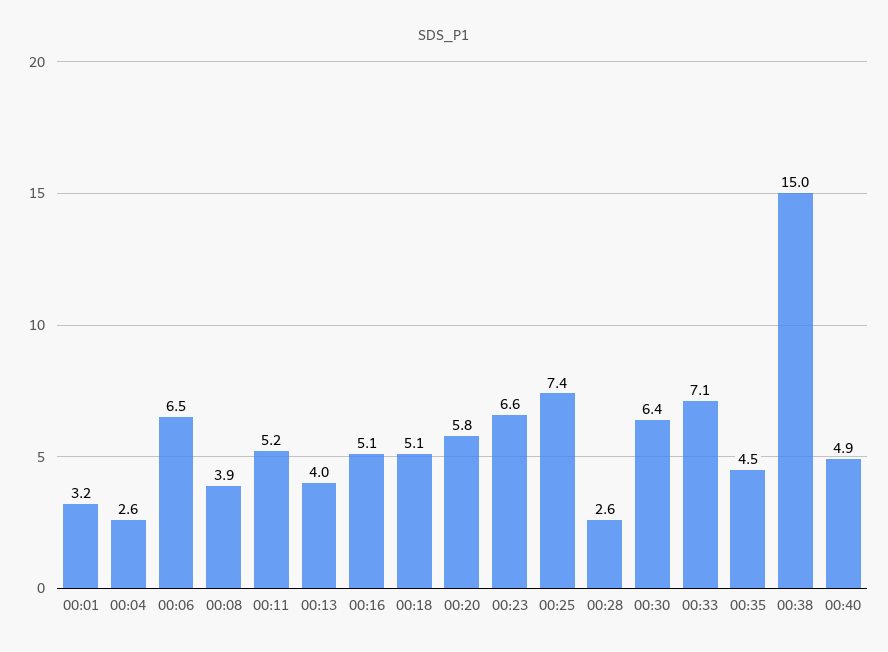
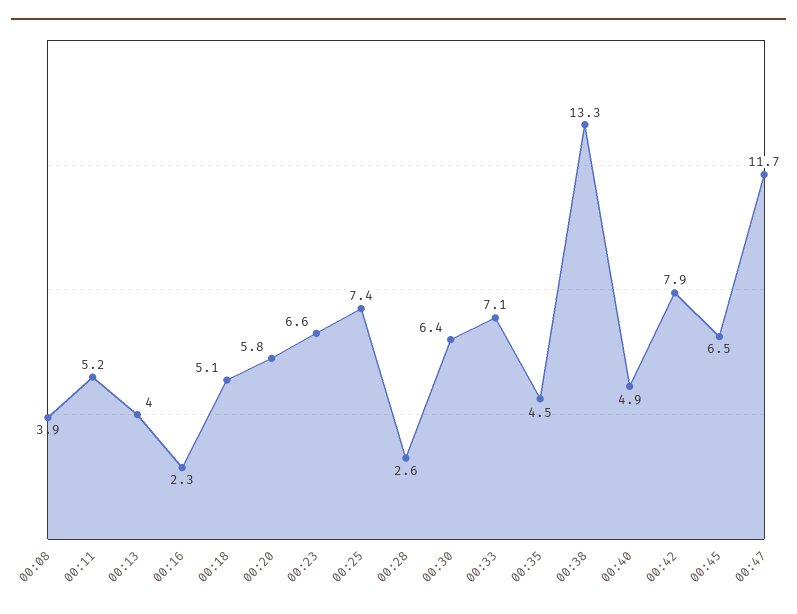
00:01: 3.2 -> none
00:04: 2.6 -> none
00:06: 6.5 -> none
00:16: 5.1 -> 2.3
00:38: 15 -> 13.3
00:42: none -> 7.9
00:45: none -> 6.5
00:47: none -> 11.7

